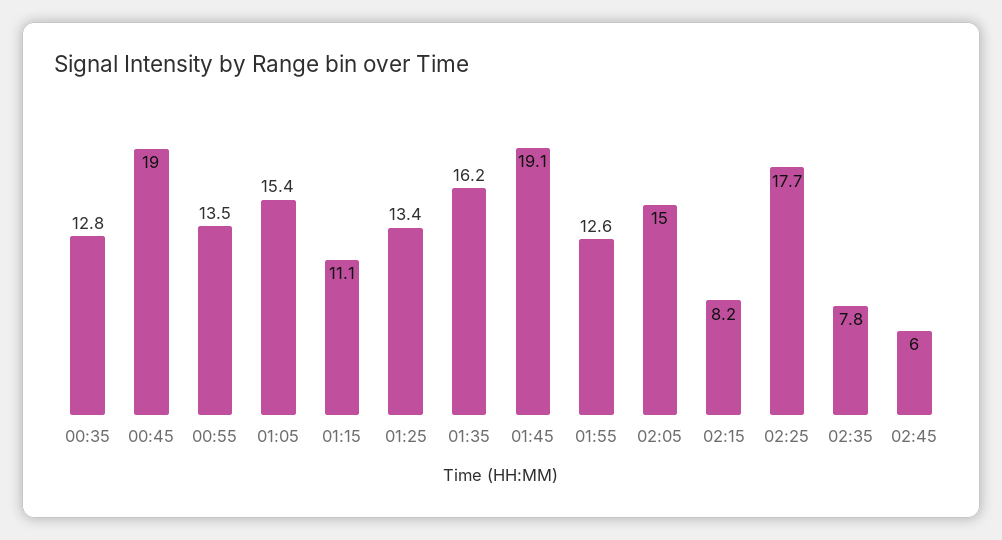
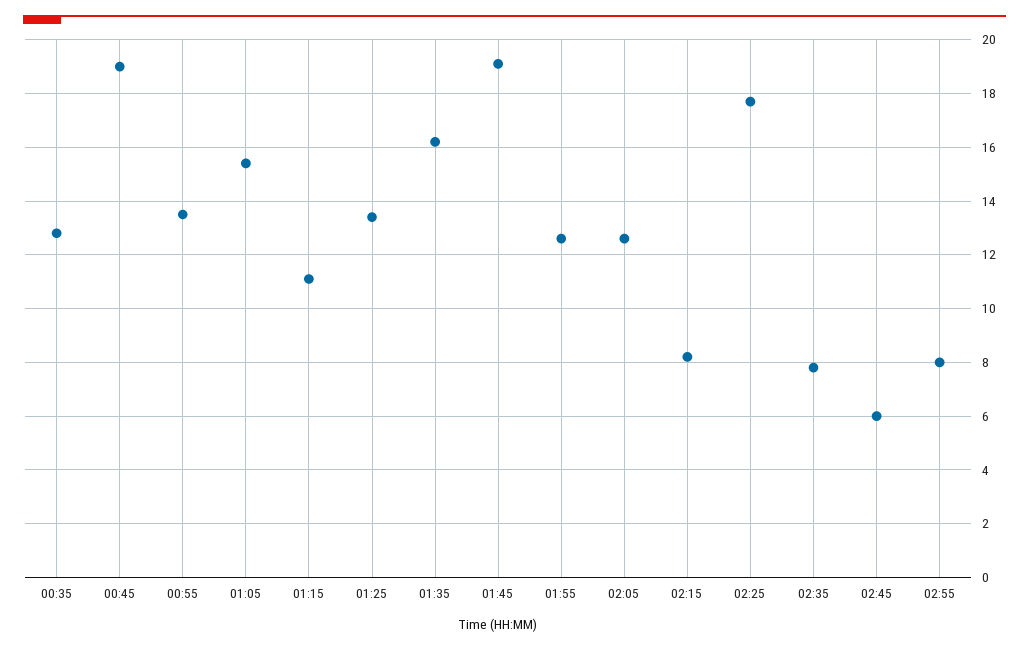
02:05: 15 -> 12.5
02:55: none -> 8

